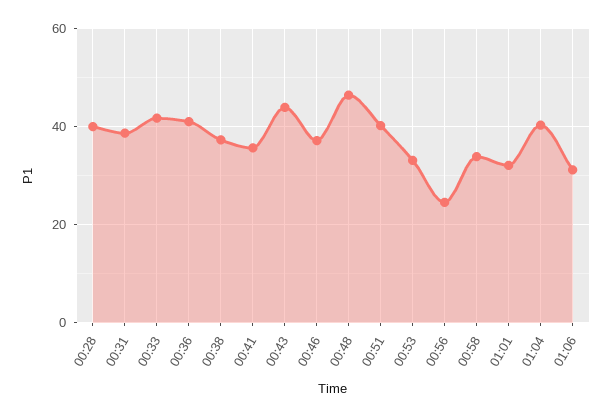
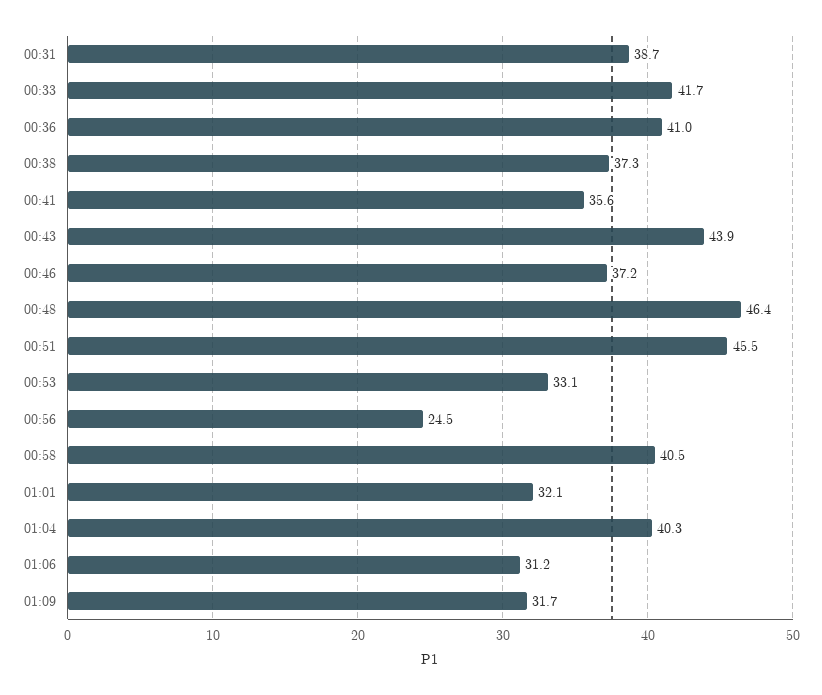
00:28: 40 -> none
00:51: 40 -> 45.5
00:58: 34 -> 40.5
01:09: none -> 31.7

